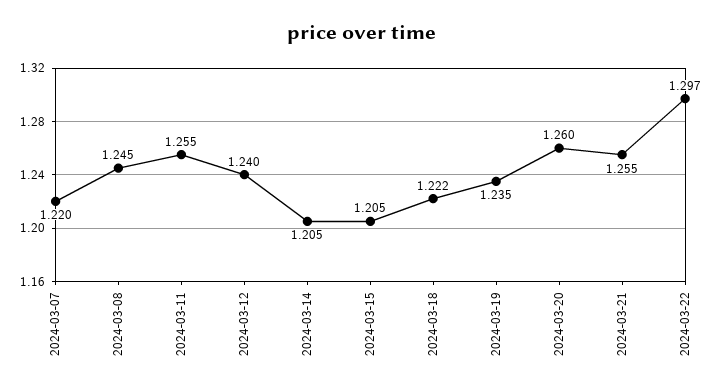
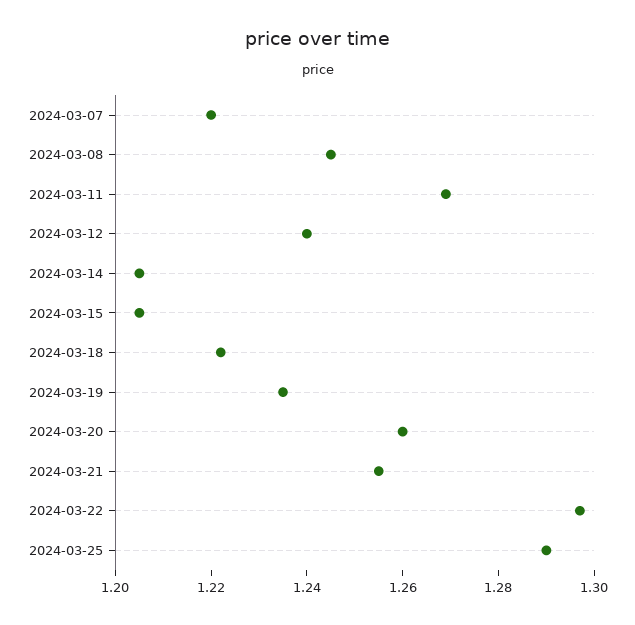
2024-03-11: 1.255 -> 1.27
2024-03-25: none -> 1.29

